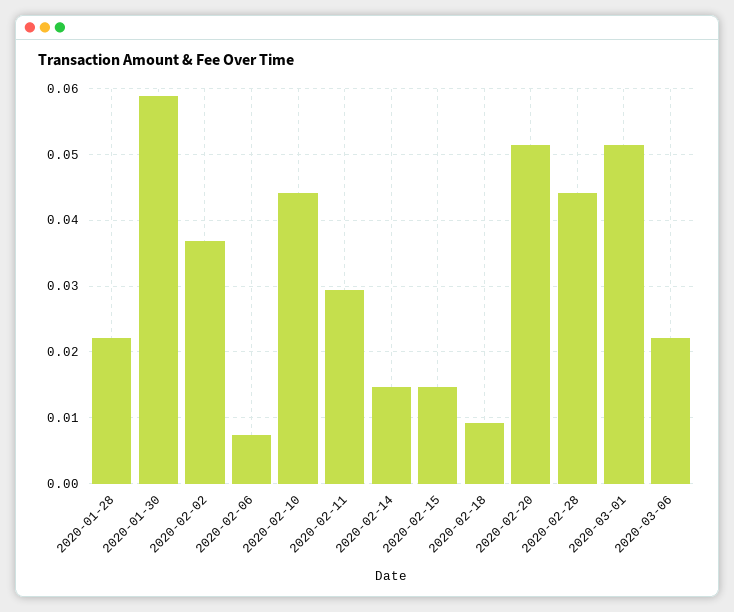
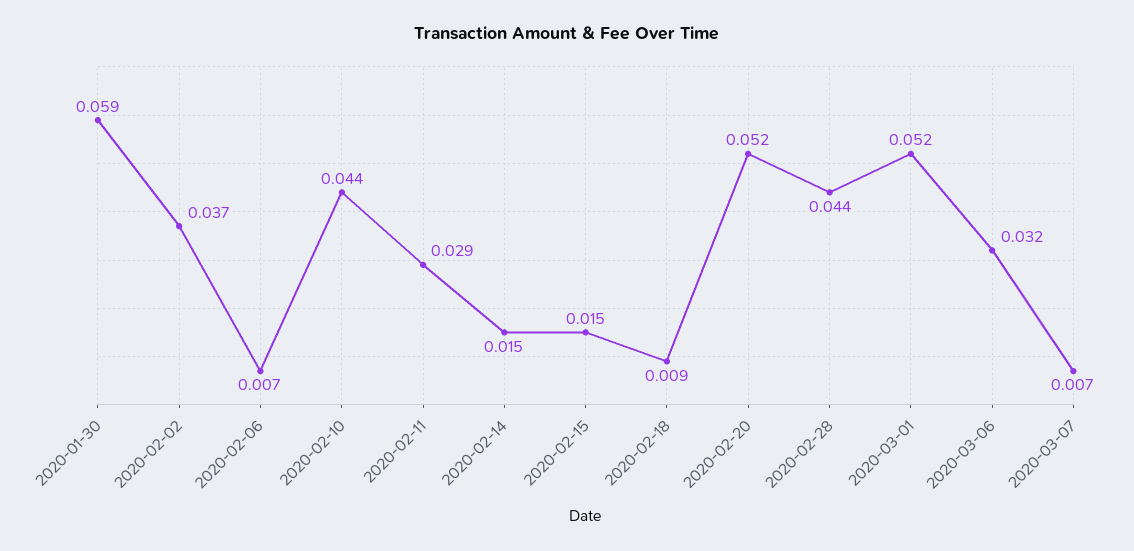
2020-01-28: 0.022 -> none
2020-03-06: 0.022 -> 0.032
2020-03-07: none -> 0.007

